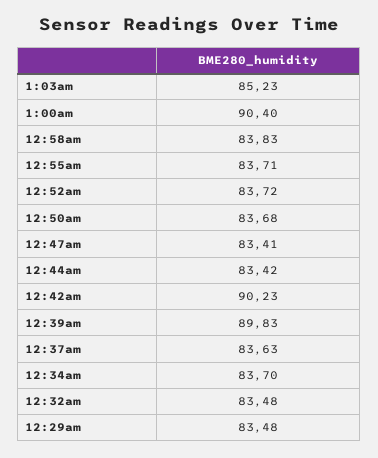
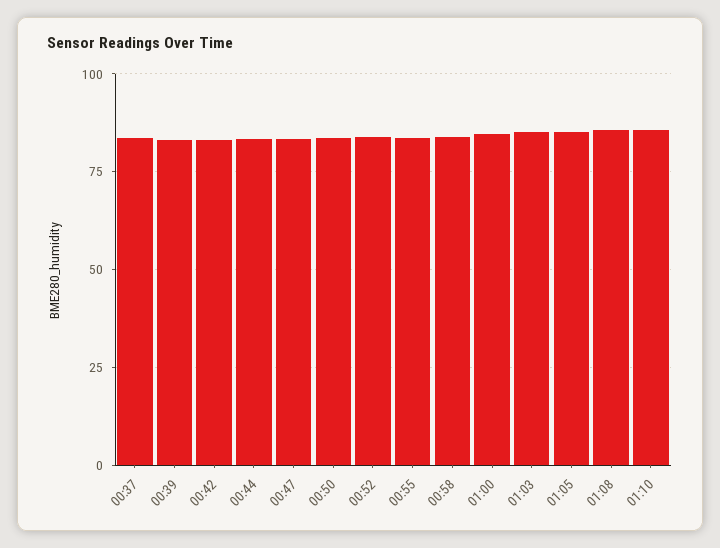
1:00am: 90.4 -> 85
12:42am: 90.23 -> 82.5
12:39am: 89.83 -> 82.5
12:34am: 83.7 -> none
12:32am: 83.48 -> none
12:29am: 83.48 -> none
01:05: none -> 85
01:08: none -> 85
01:10: none -> 85

